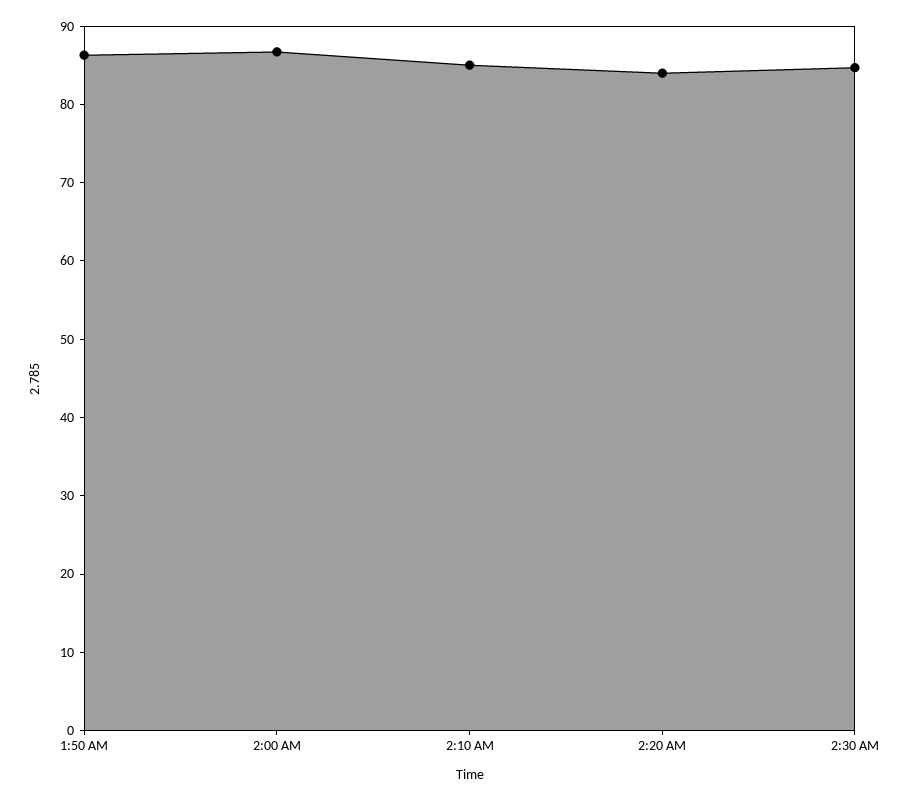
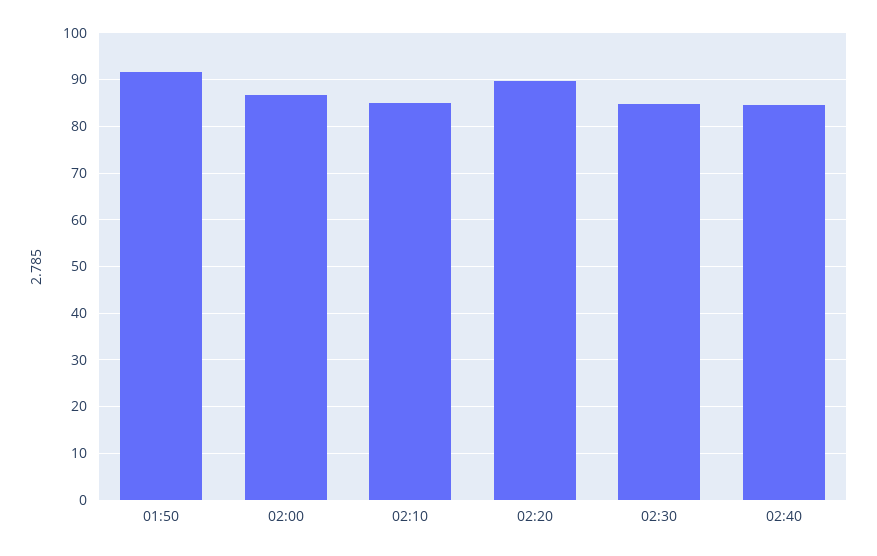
1:50 AM: 86 -> 92
2:20 AM: 84 -> 90
02:40: none -> 84

